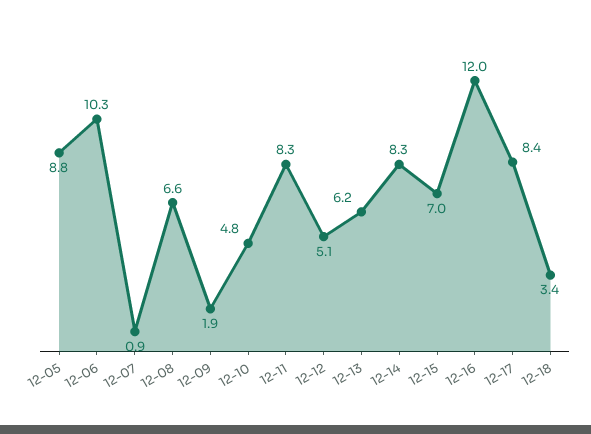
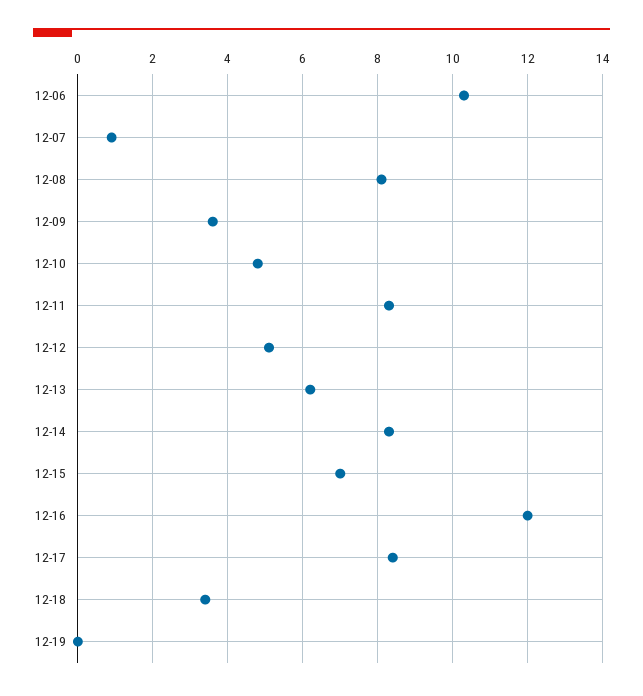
12-05: 8.8 -> none
12-08: 6.6 -> 8
12-09: 1.9 -> 3.5
12-19: none -> 0

